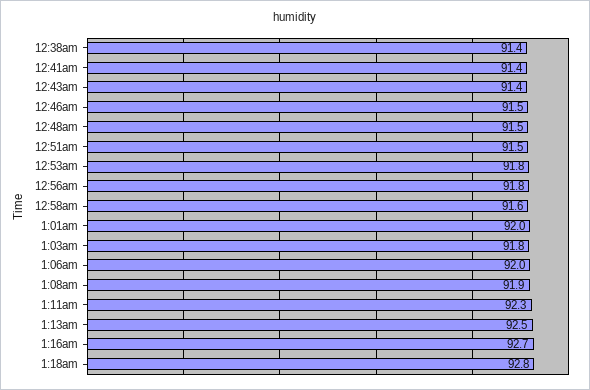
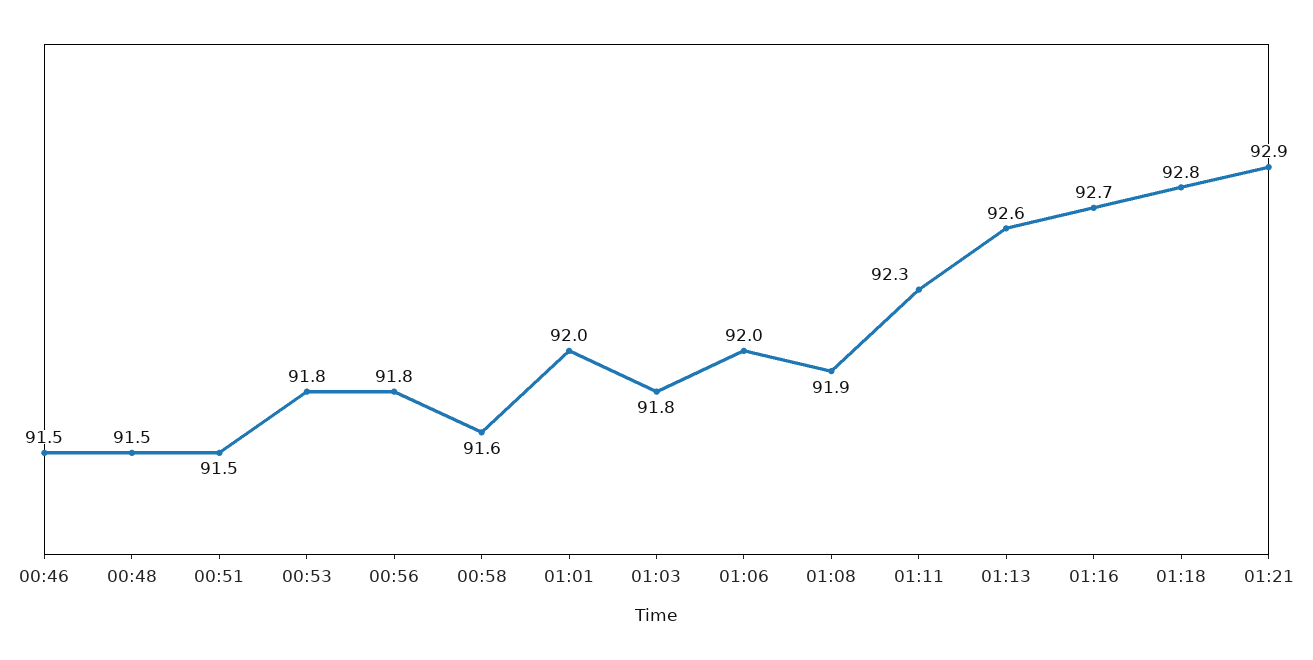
12:38am: 91.4 -> none
12:41am: 91.4 -> none
12:43am: 91.4 -> none
1:13am: 92.5 -> 92.6
01:21: none -> 92.9

